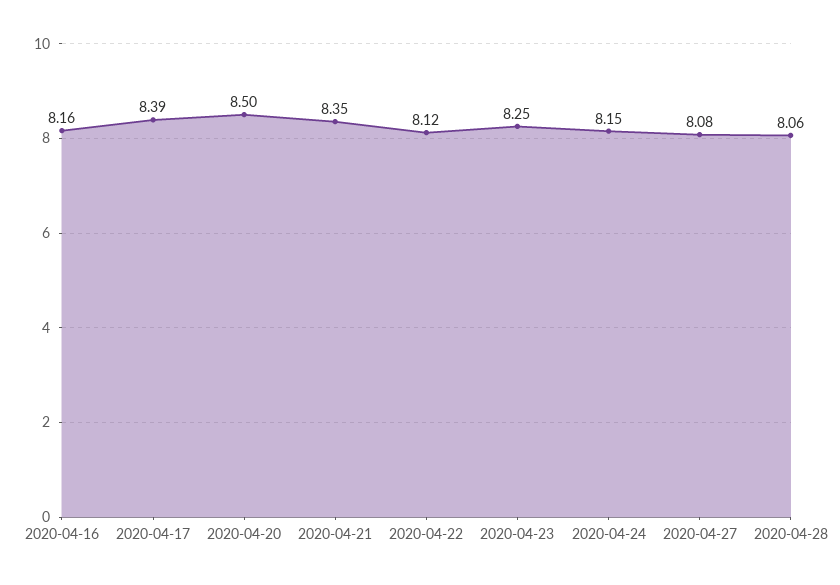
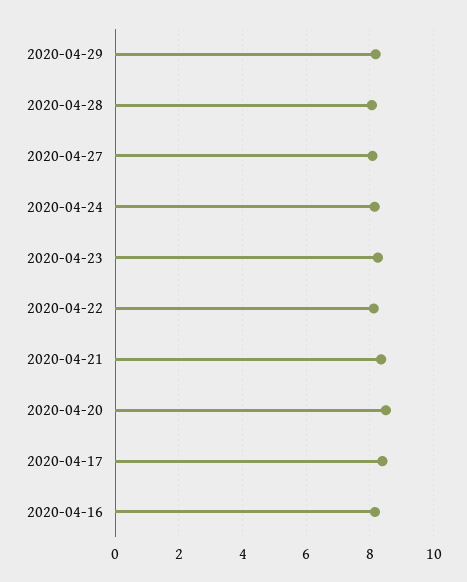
2020-04-29: none -> 8.2

